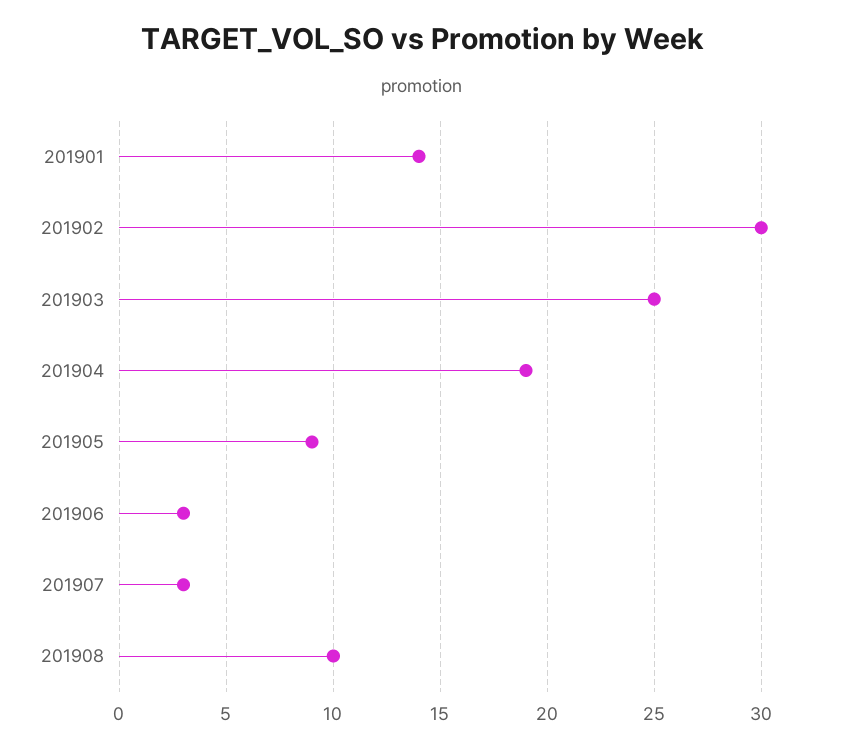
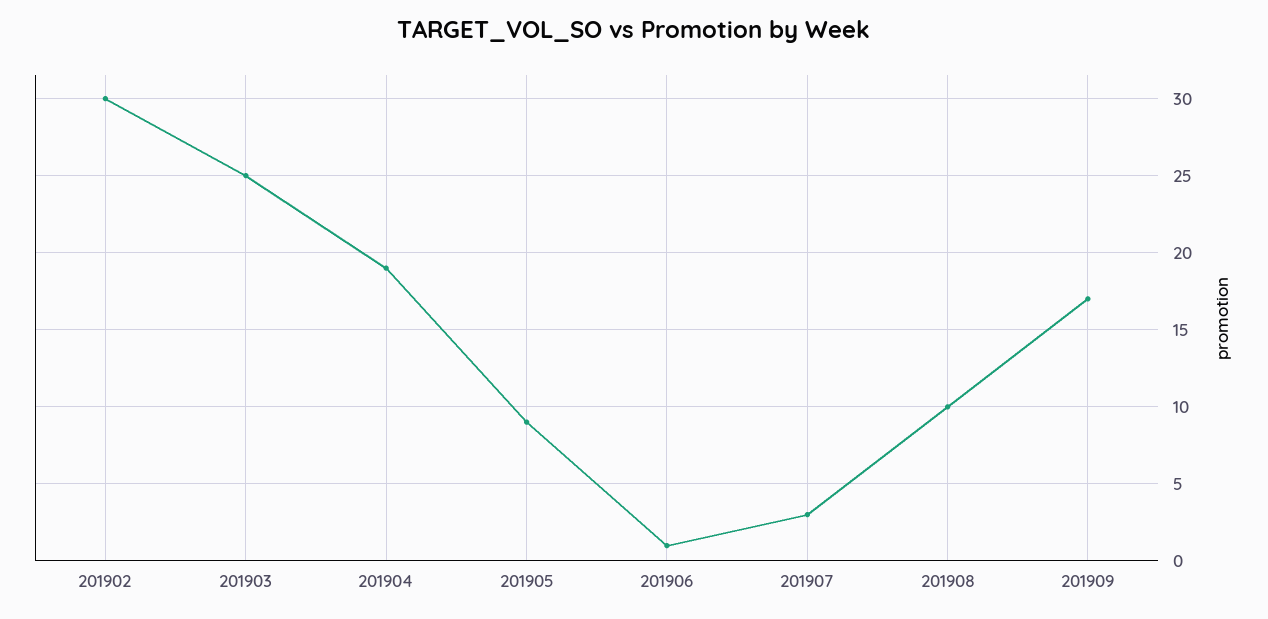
201901: 14 -> none
201906: 3 -> 1
201909: none -> 17

